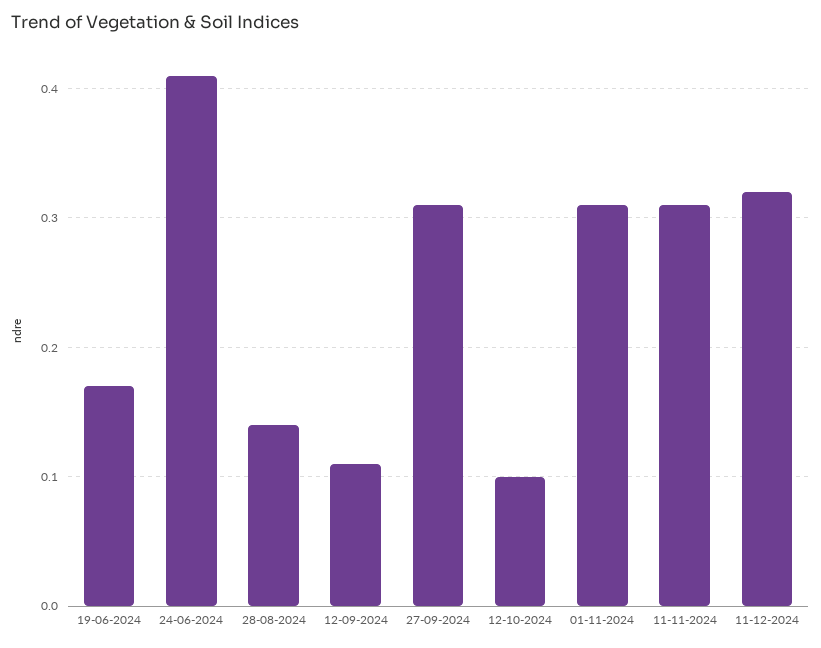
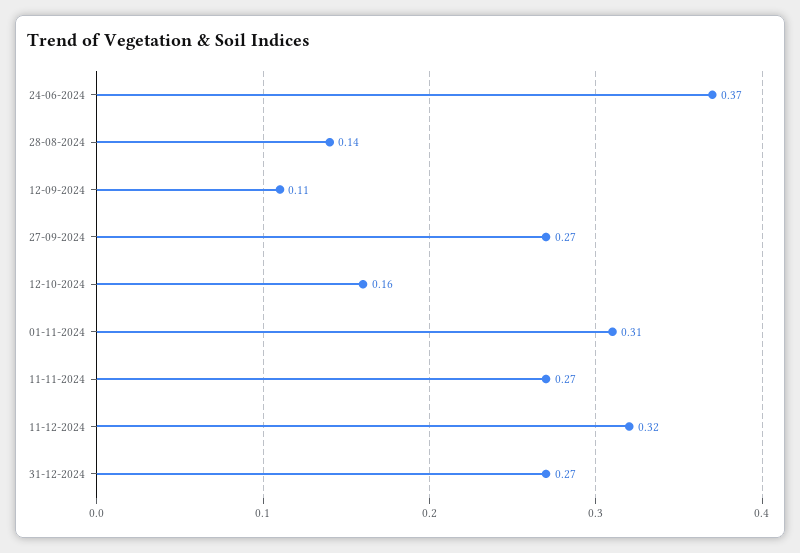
19-06-2024: 0.17 -> none
24-06-2024: 0.41 -> 0.37
27-09-2024: 0.31 -> 0.27
12-10-2024: 0.1 -> 0.16
11-11-2024: 0.31 -> 0.27
31-12-2024: none -> 0.27

